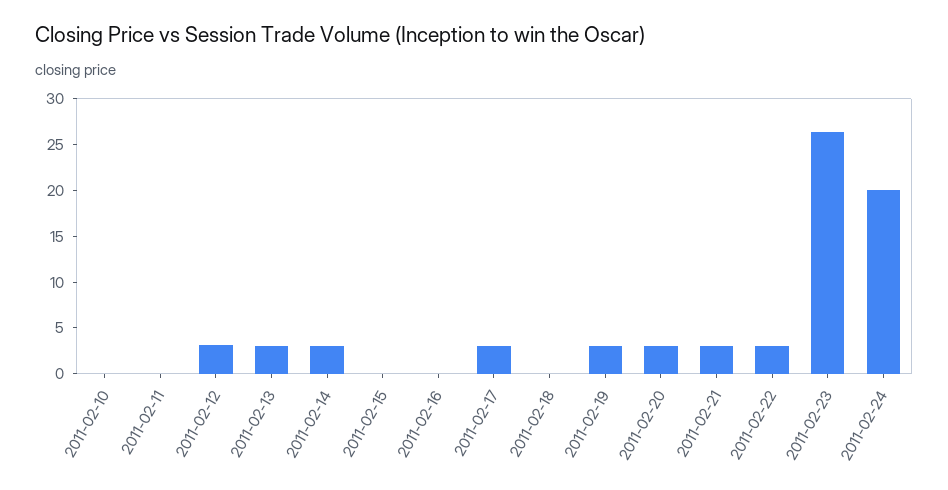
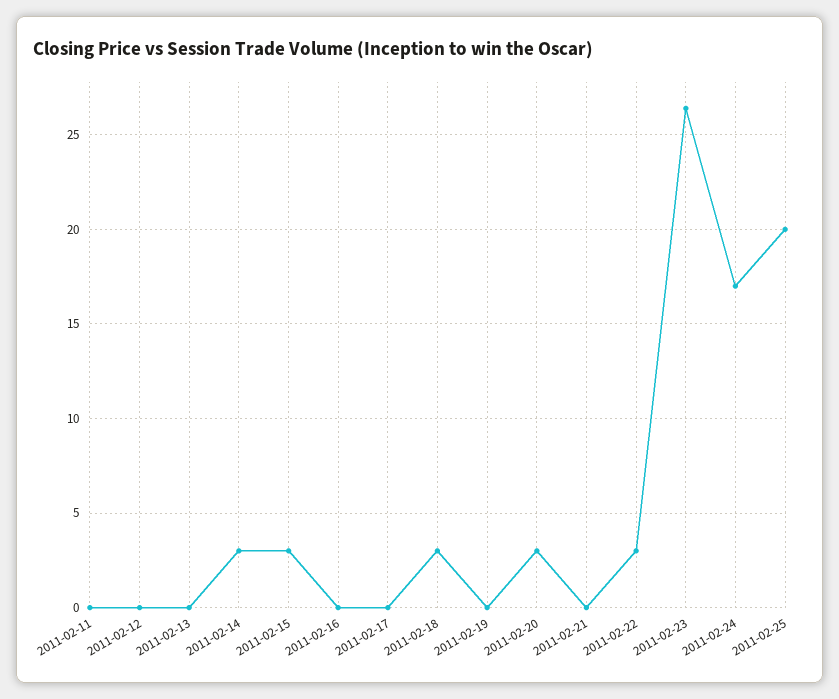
2011-02-10: 0 -> none
2011-02-12: 3 -> 0
2011-02-13: 3 -> 0
2011-02-15: 0 -> 3
2011-02-17: 3 -> 0
2011-02-18: 0 -> 3
2011-02-19: 3 -> 0
2011-02-21: 3 -> 0
2011-02-24: 20 -> 17
2011-02-25: none -> 20

